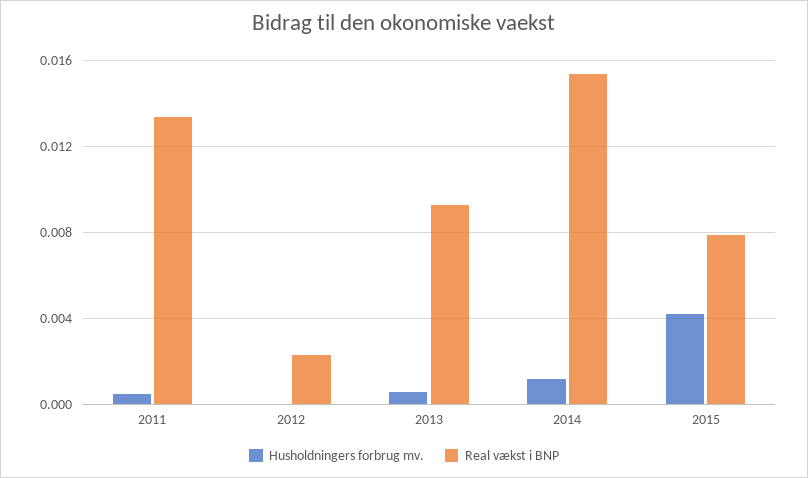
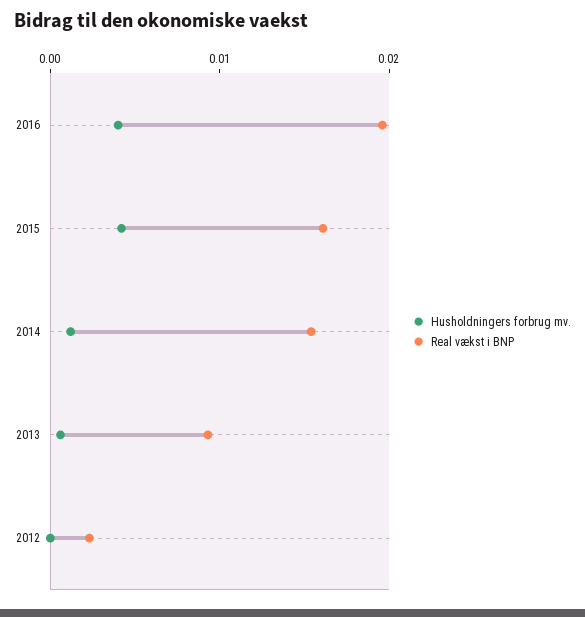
Husholdningers forbrug mv., 2011: 0.0005 -> none
Real vækst i BNP, 2011: 0.0135 -> none
Real vækst i BNP, 2015: 0.008 -> 0.016
Husholdningers forbrug mv., 2016: none -> 0.004
Real vækst i BNP, 2016: none -> 0.02

